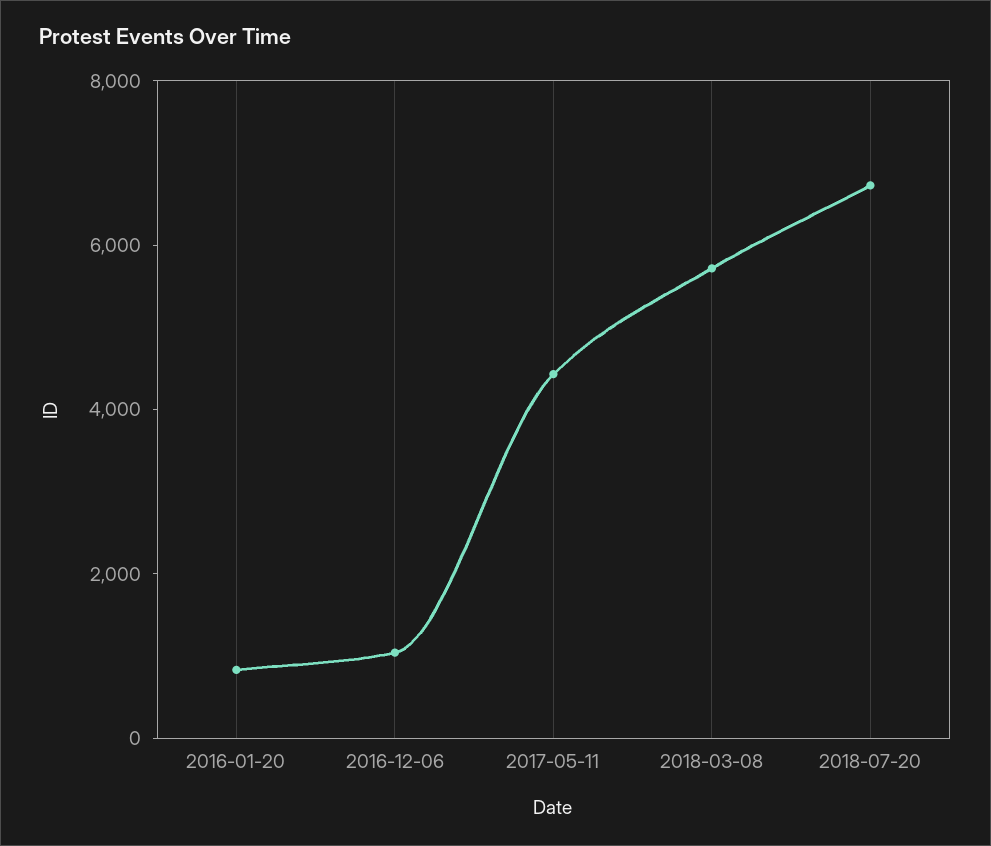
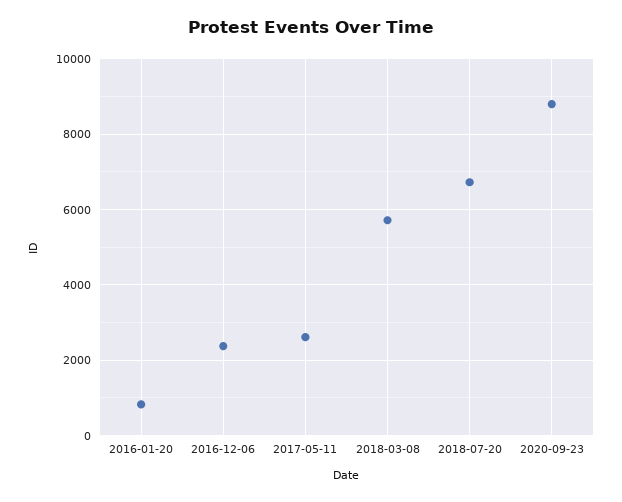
2016-12-06: 1000 -> 2400
2017-05-11: 4500 -> 2600
2020-09-23: none -> 8800

